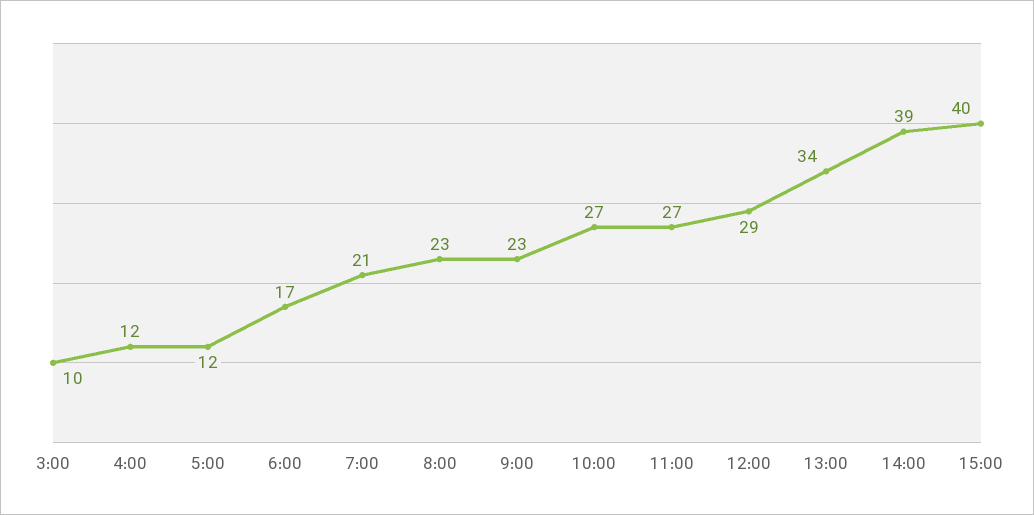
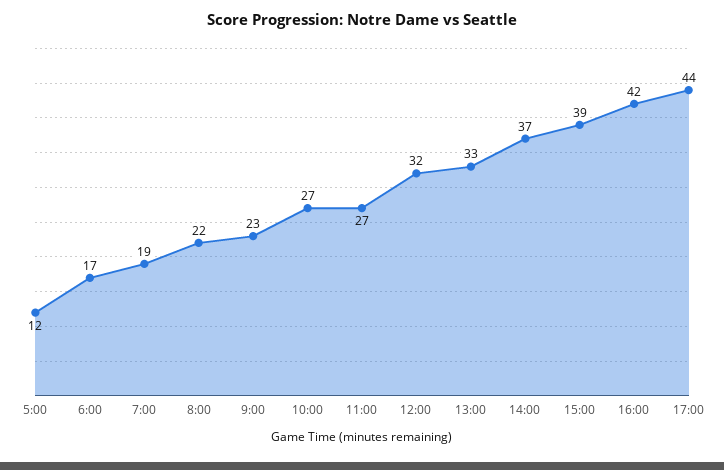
3:00: 10 -> none
4:00: 12 -> none
7:00: 21 -> 19
8:00: 23 -> 22
12:00: 29 -> 32
13:00: 34 -> 33
14:00: 39 -> 37
15:00: 40 -> 39
16:00: none -> 42
17:00: none -> 44

